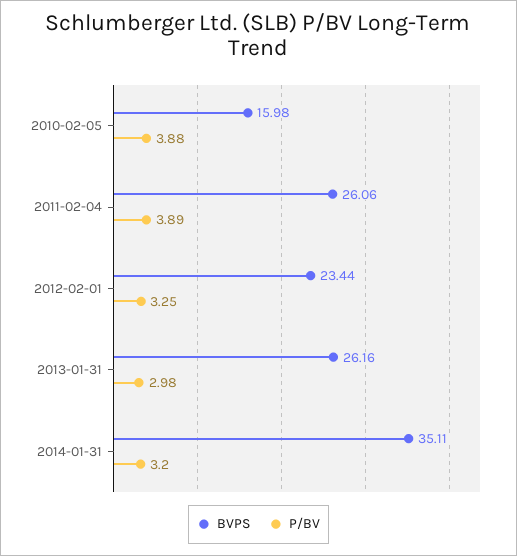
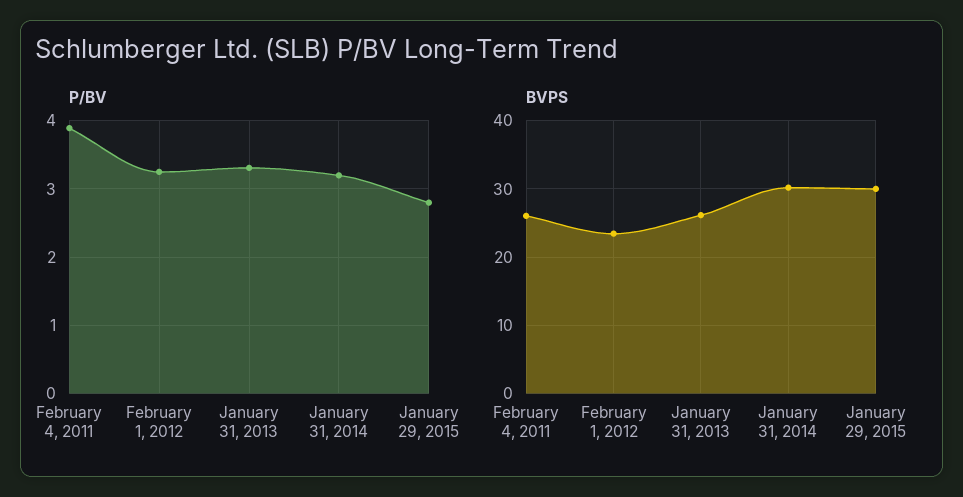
BVPS, 2010-02-05: 15.98 -> none
P/BV, 2010-02-05: 3.88 -> none
P/BV, 2013-01-31: 2.98 -> 3.3
BVPS, 2014-01-31: 35.11 -> 30
P/BV, January 29, 2015: none -> 2.8
BVPS, January 29, 2015: none -> 30

